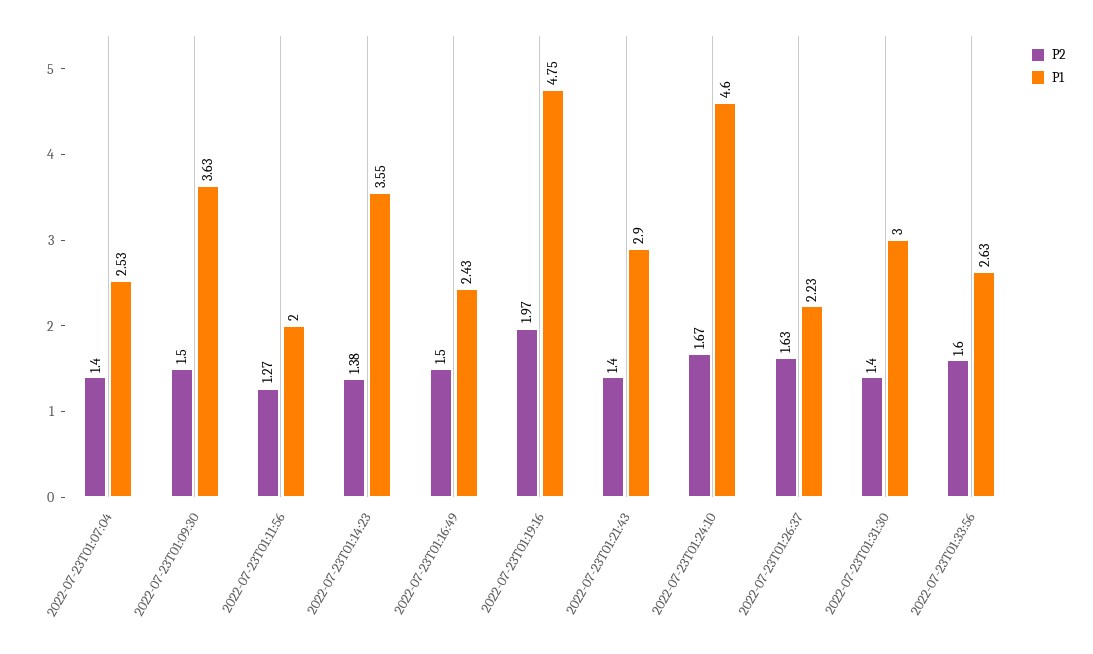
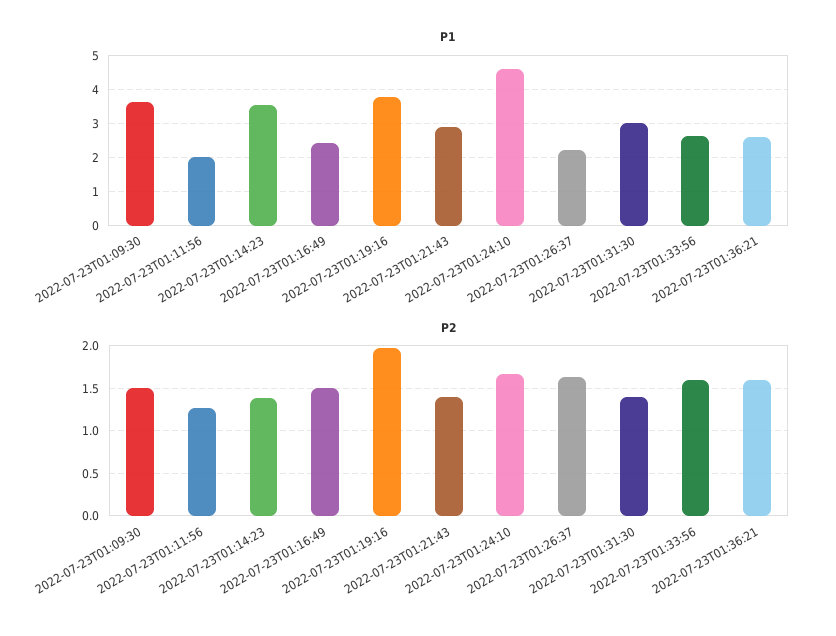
P2, 2022-07-23T01:07:04: 1.4 -> none
P1, 2022-07-23T01:07:04: 2.53 -> none
P1, 2022-07-23T01:19:16: 4.75 -> 3.8
P1, 2022-07-23T01:36:21: none -> 2.6
P2, 2022-07-23T01:36:21: none -> 1.6

